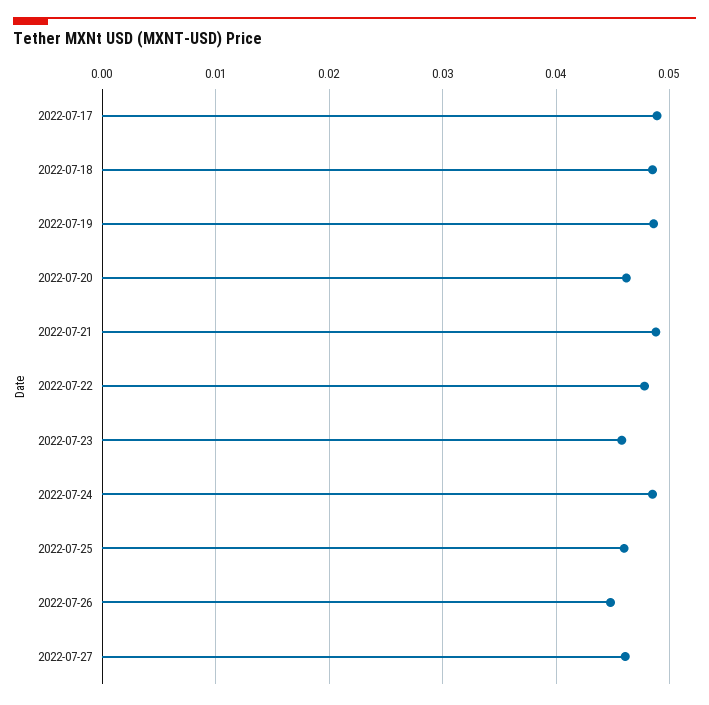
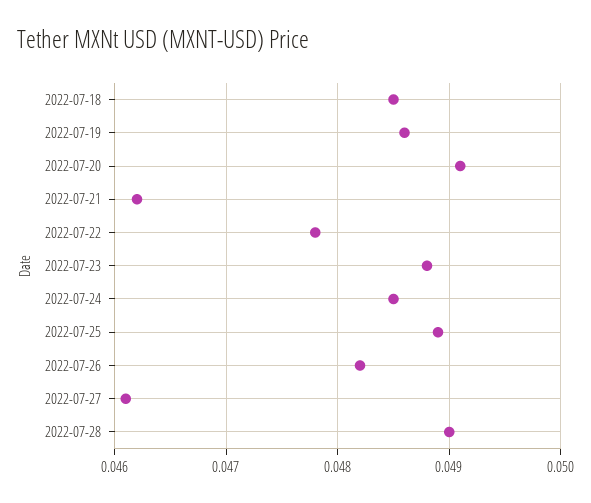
2022-07-17: 0.049 -> none
2022-07-20: 0.046 -> 0.0491
2022-07-21: 0.049 -> 0.0462
2022-07-23: 0.046 -> 0.0488
2022-07-25: 0.046 -> 0.0489
2022-07-26: 0.045 -> 0.0482
2022-07-28: none -> 0.049

